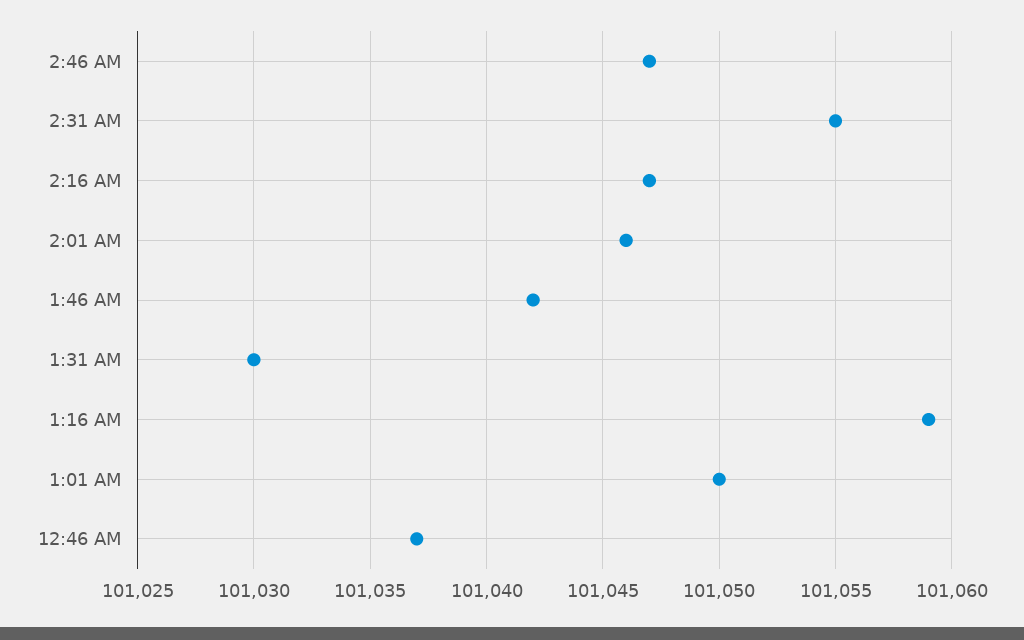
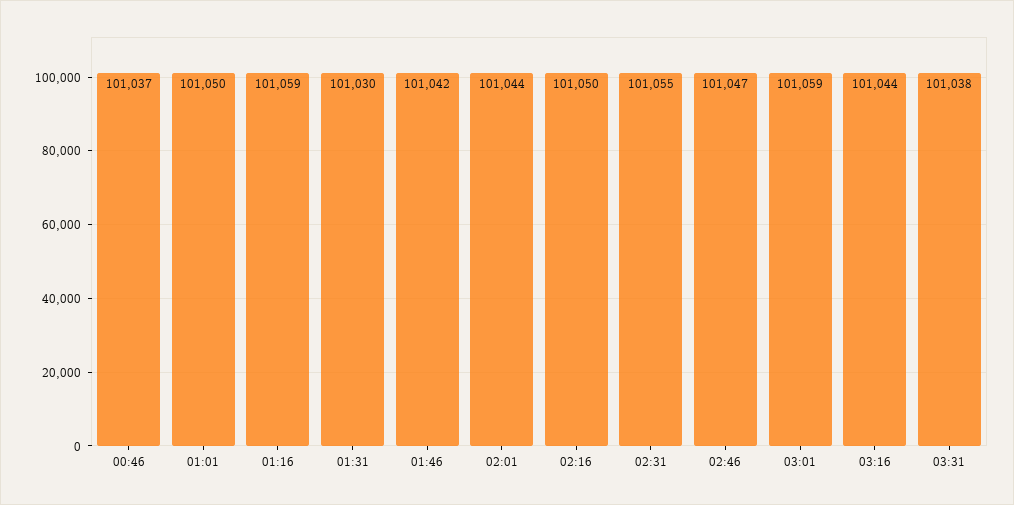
2:16 AM: 101047 -> 101050
2:01 AM: 101046 -> 101044
03:01: none -> 101059
03:16: none -> 101044
03:31: none -> 101038

